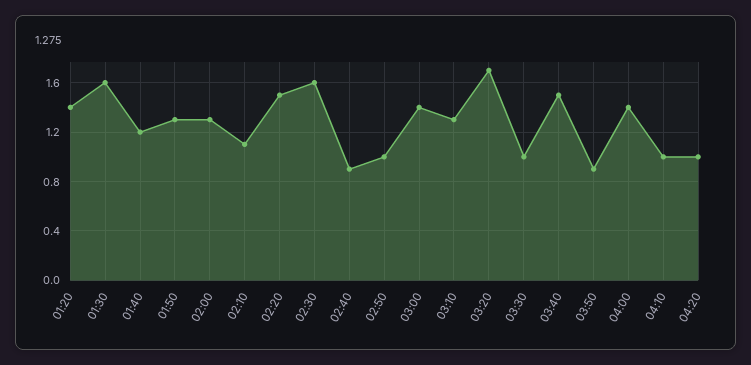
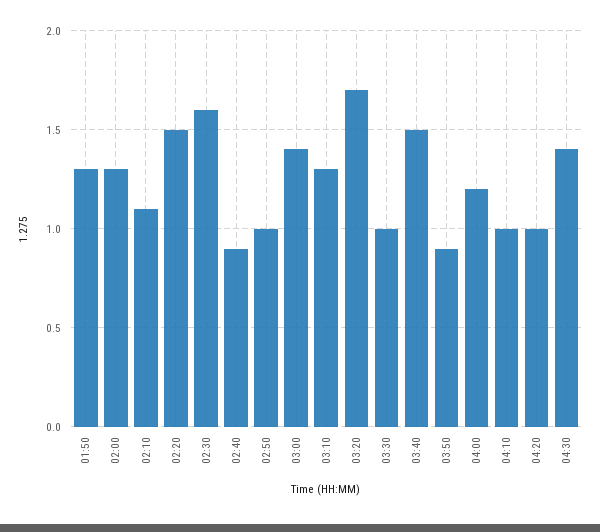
01:20: 1.4 -> none
01:30: 1.6 -> none
01:40: 1.2 -> none
04:00: 1.4 -> 1.2
04:30: none -> 1.4

